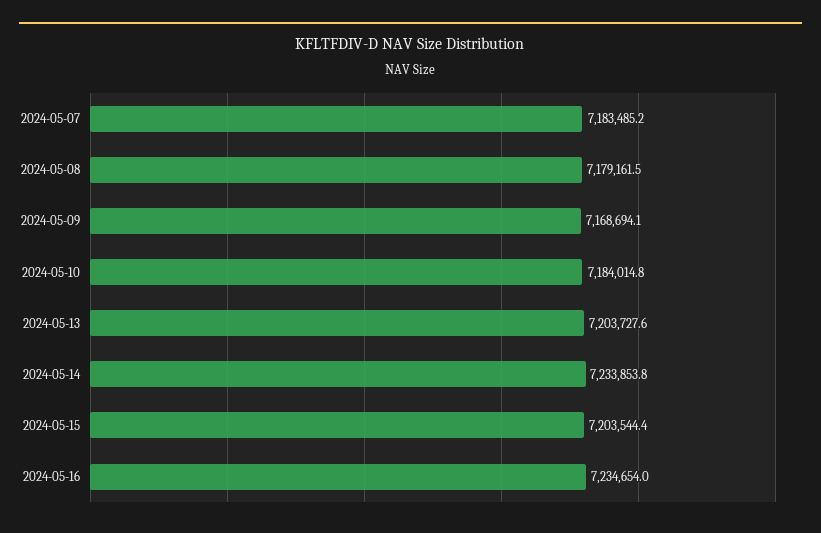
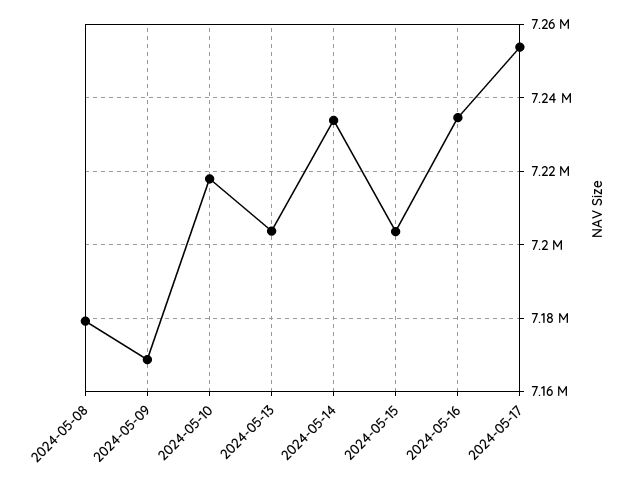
2024-05-07: 7183485.2 -> none
2024-05-10: 7184014.8 -> 7218000
2024-05-17: none -> 7254000

